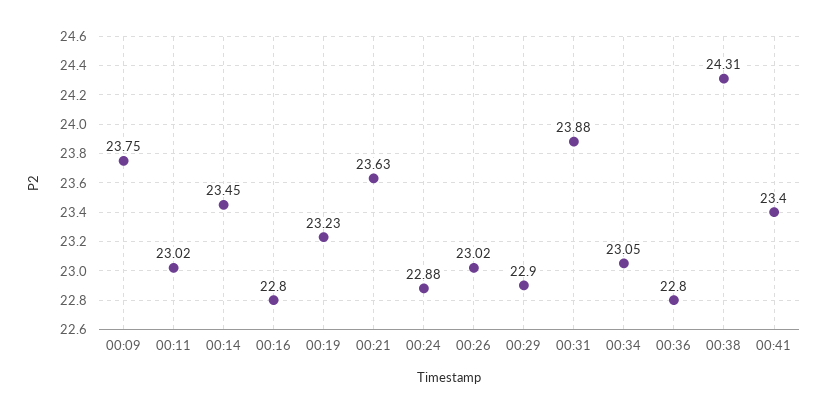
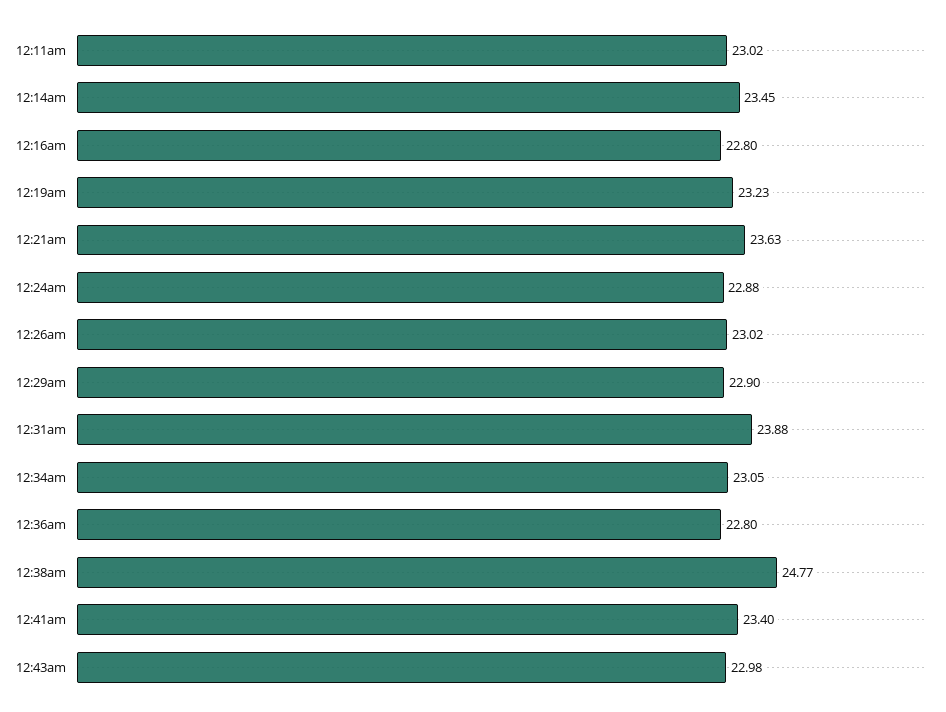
00:09: 23.75 -> none
00:38: 24.31 -> 24.77
12:43am: none -> 22.98

